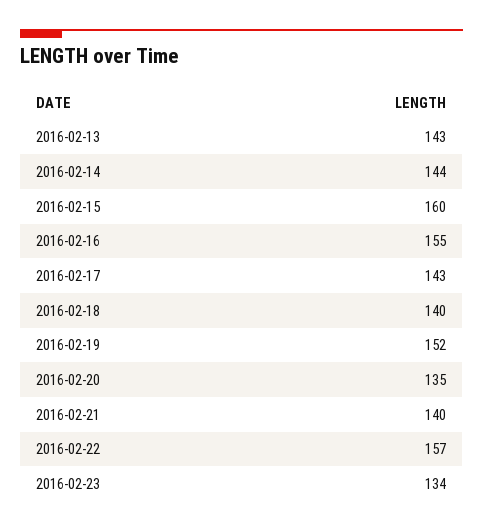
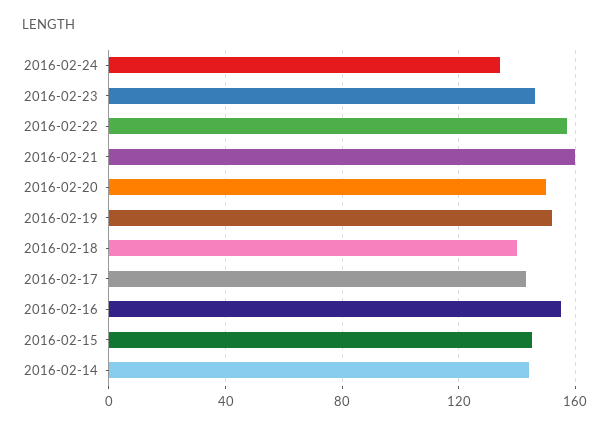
2016-02-13: 143 -> none
2016-02-15: 160 -> 145
2016-02-20: 135 -> 150
2016-02-21: 140 -> 160
2016-02-23: 134 -> 145
2016-02-24: none -> 135

